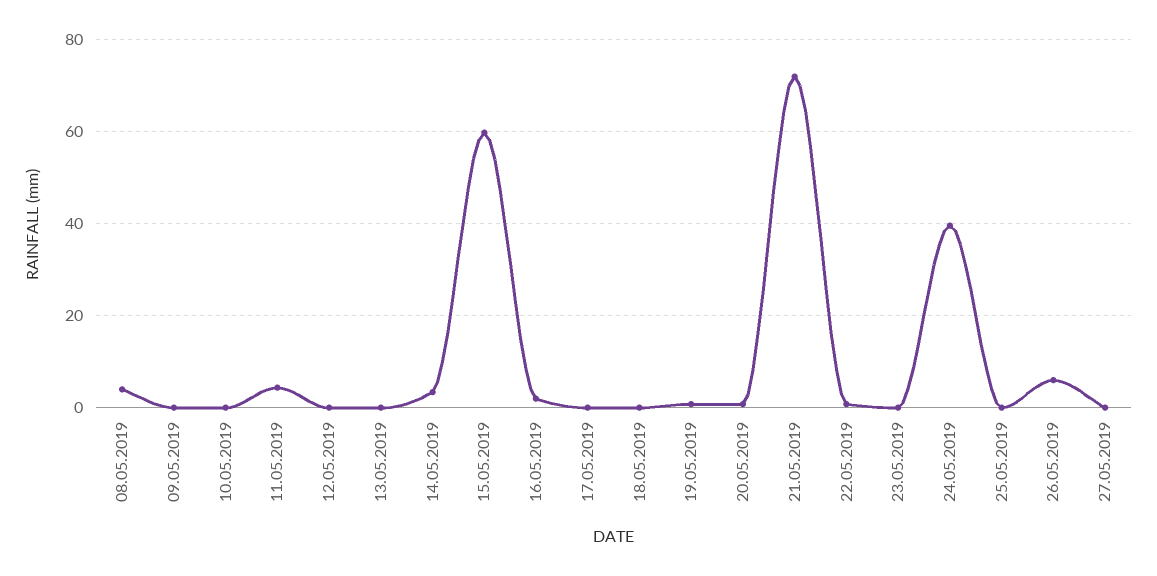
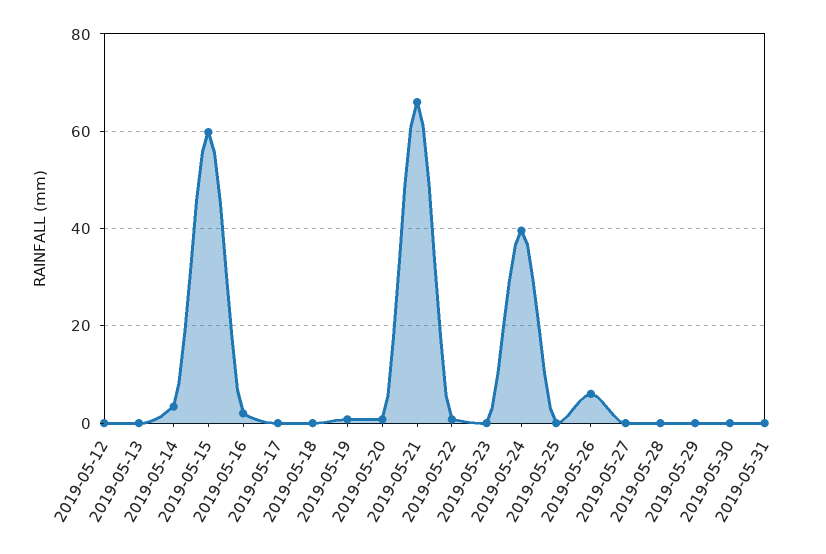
08.05.2019: 4 -> none
09.05.2019: 0 -> none
10.05.2019: 0 -> none
11.05.2019: 4 -> none
21.05.2019: 72 -> 66
2019-05-28: none -> 0
2019-05-29: none -> 0
2019-05-30: none -> 0
2019-05-31: none -> 0

